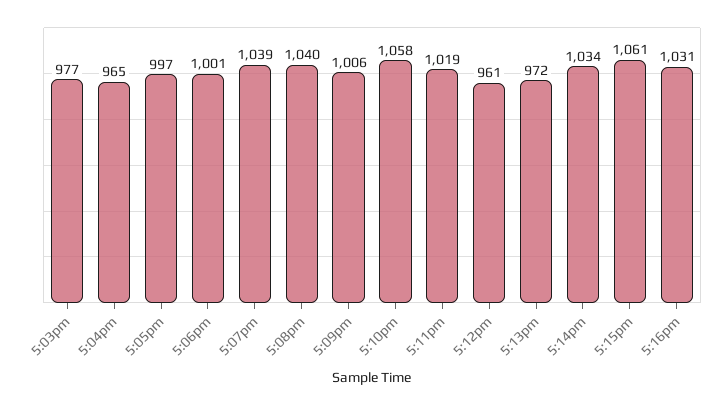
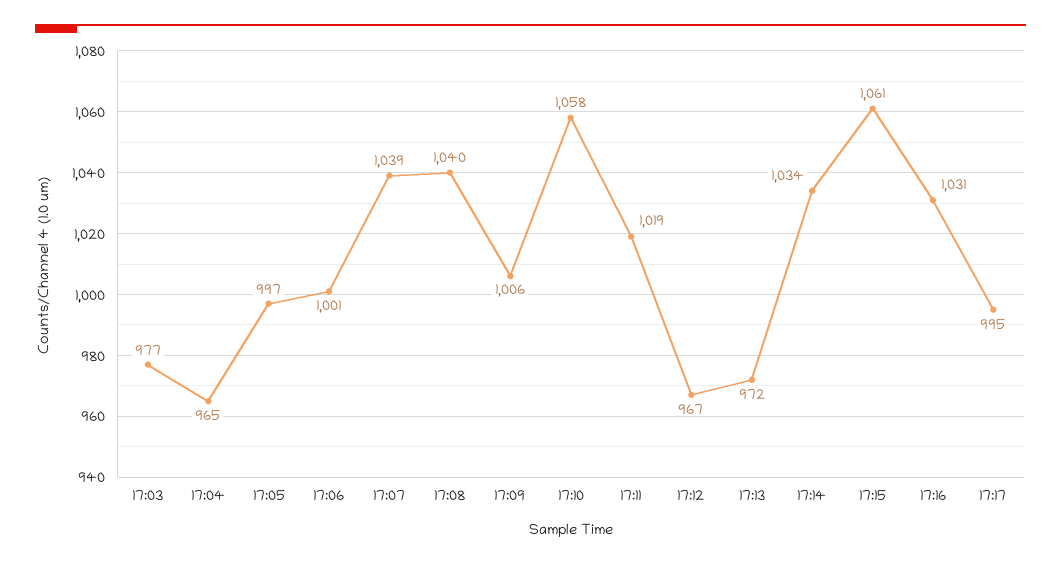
5:12pm: 961 -> 967
17:17: none -> 995

